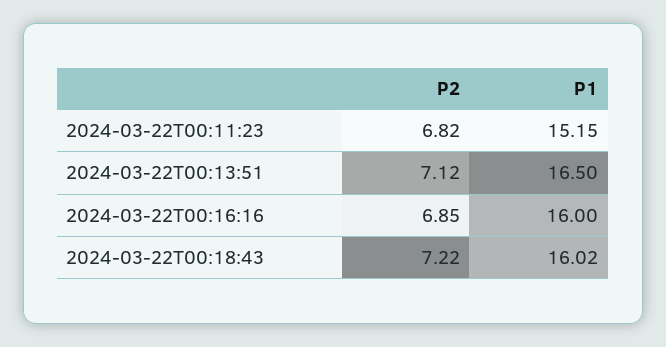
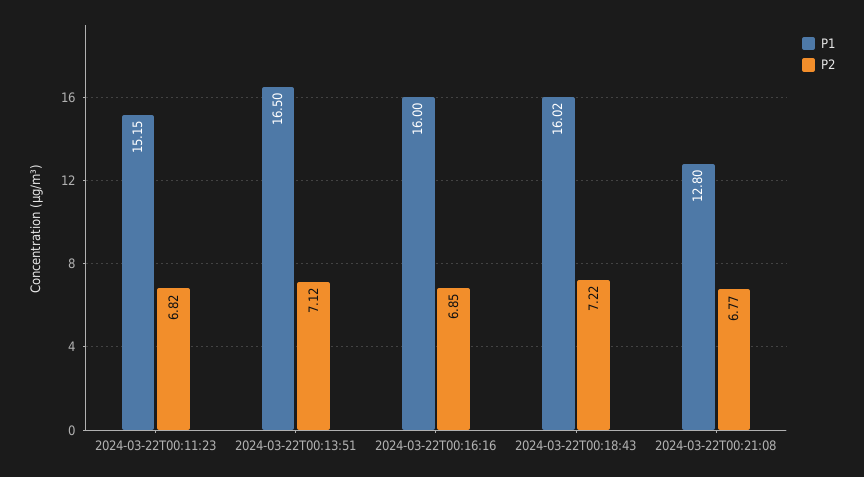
P1, 2024-03-22T00:21:08: none -> 12.8
P2, 2024-03-22T00:21:08: none -> 6.77

